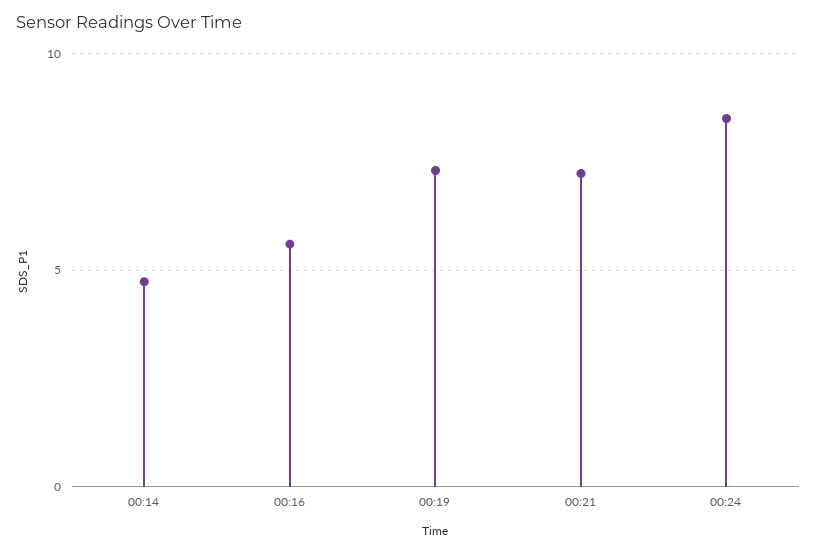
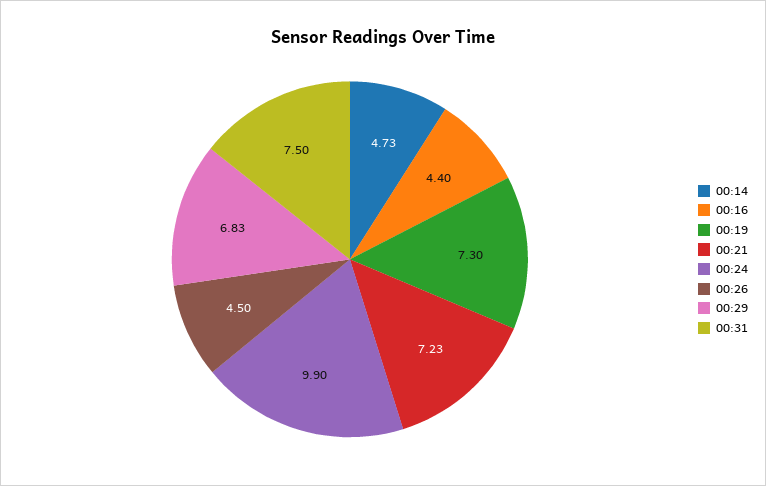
00:16: 5.5 -> 4.4
00:24: 8.5 -> 9.9
00:26: none -> 4.5
00:29: none -> 6.83
00:31: none -> 7.5

